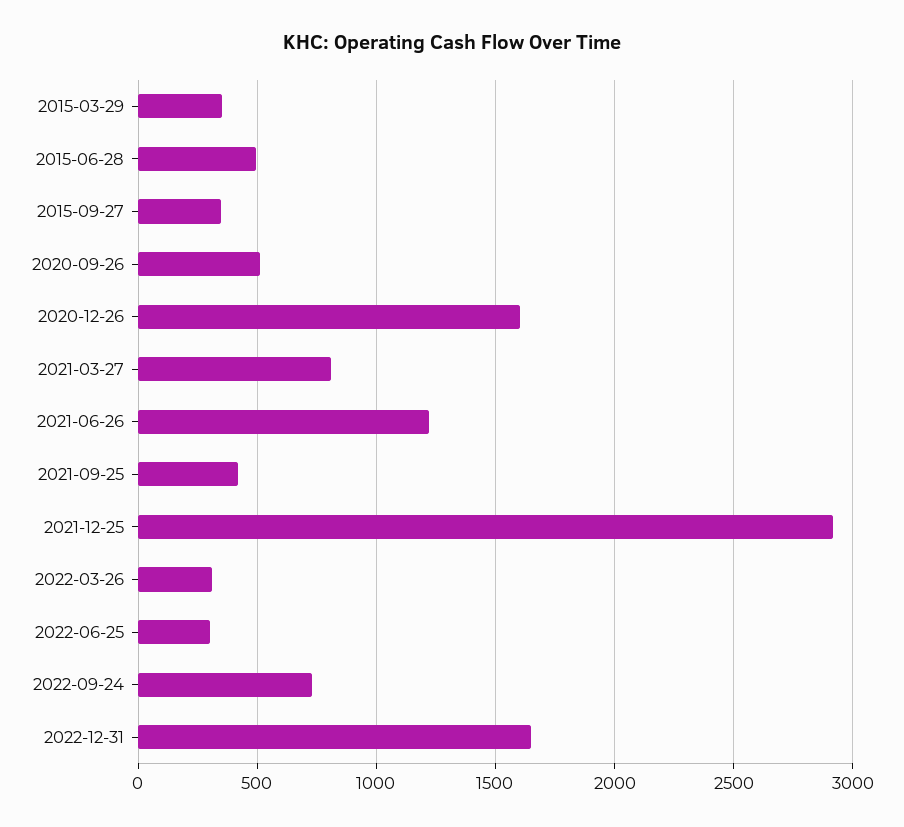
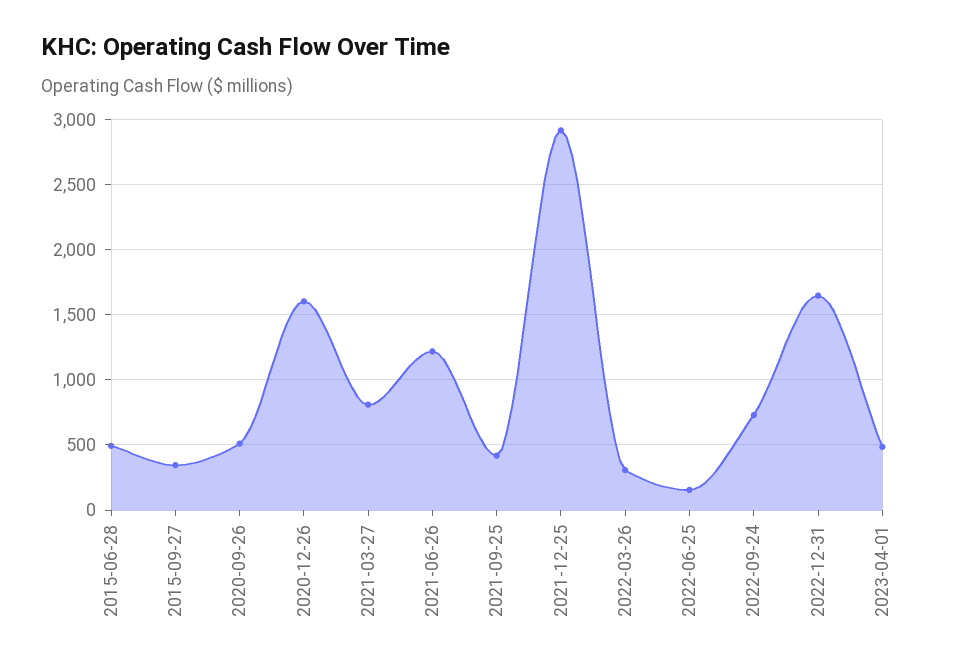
2015-03-29: 350 -> none
2022-06-25: 300 -> 150
2023-04-01: none -> 500

